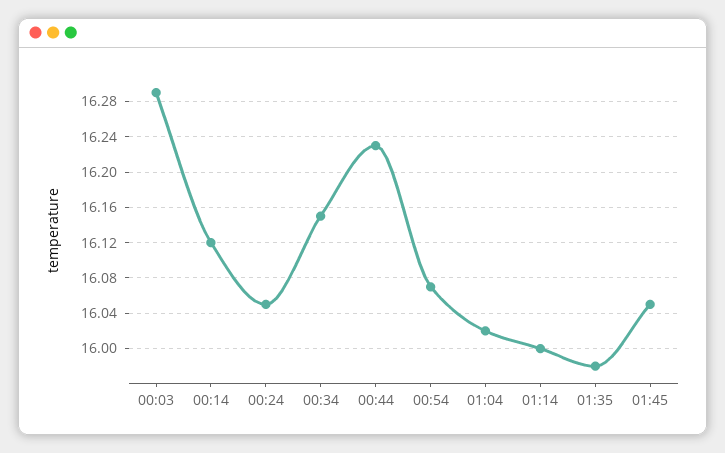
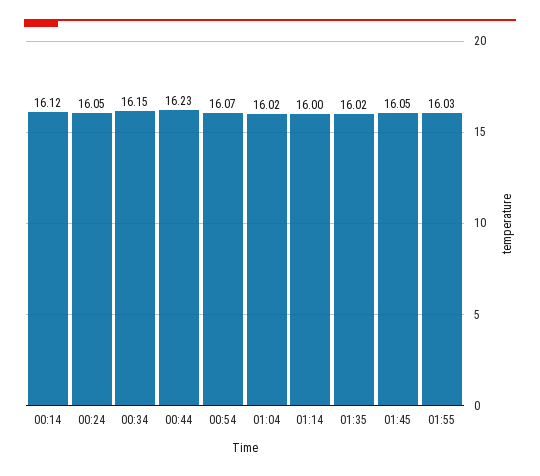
00:03: 16.29 -> none
01:35: 15.98 -> 16.02
01:55: none -> 16.03

